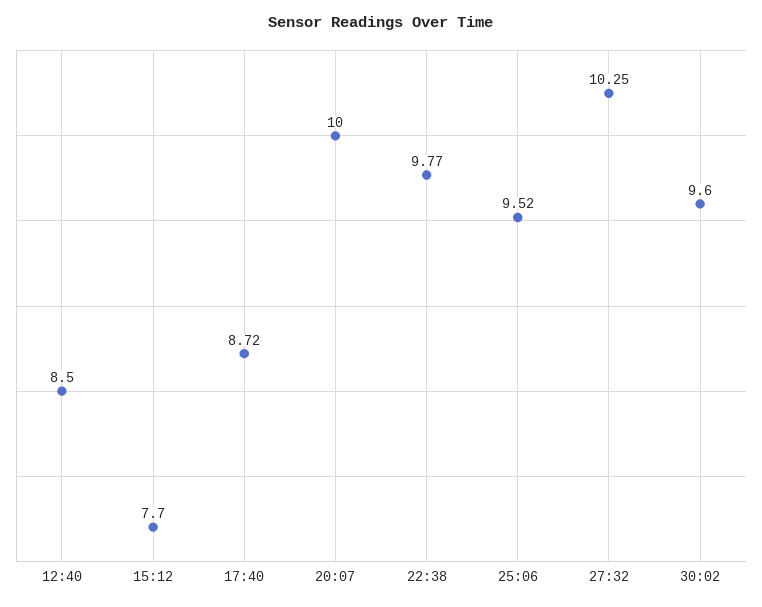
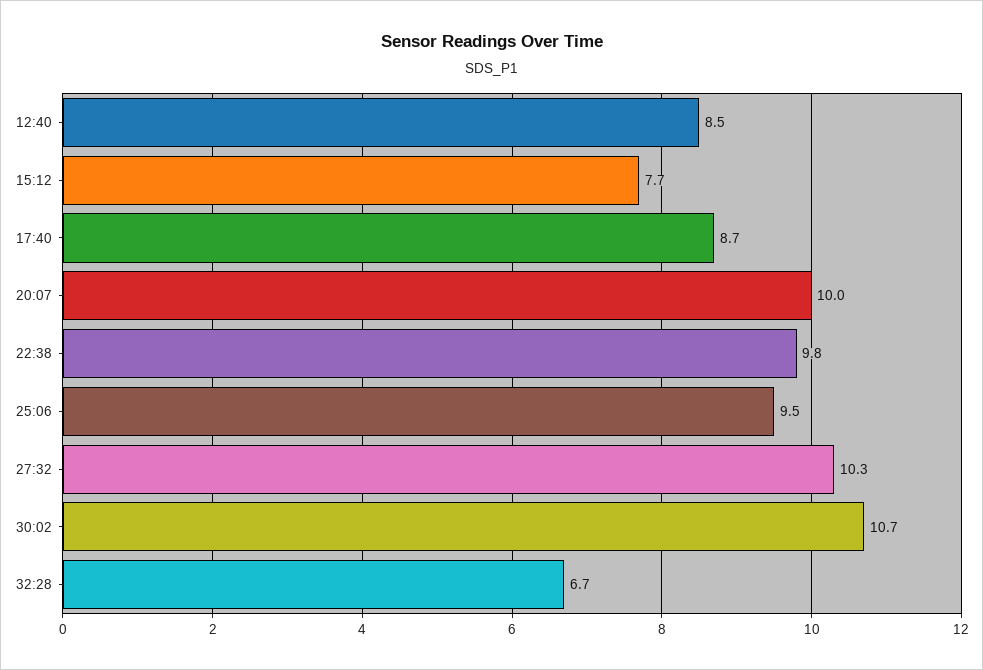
30:02: 9.6 -> 10.7
32:28: none -> 6.7

